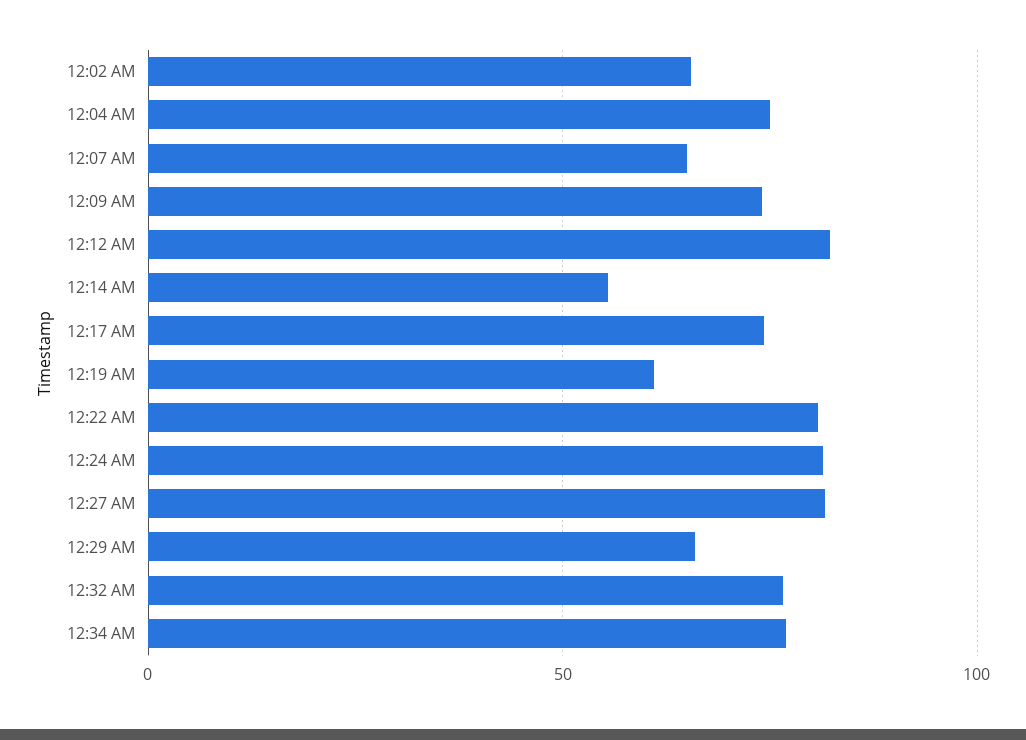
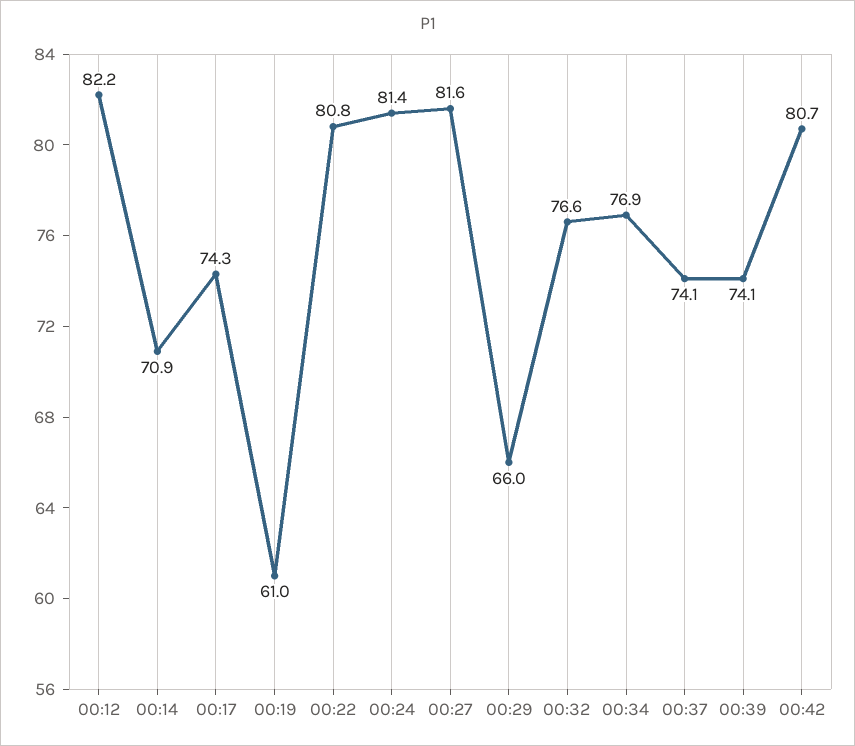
12:02 AM: 65 -> none
12:04 AM: 75 -> none
12:07 AM: 65 -> none
12:09 AM: 75 -> none
12:14 AM: 55 -> 70.9
00:37: none -> 74.1
00:39: none -> 74.1
00:42: none -> 80.7

